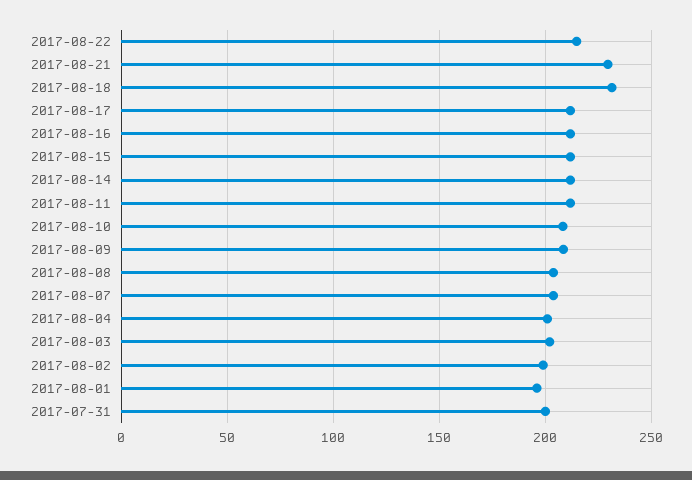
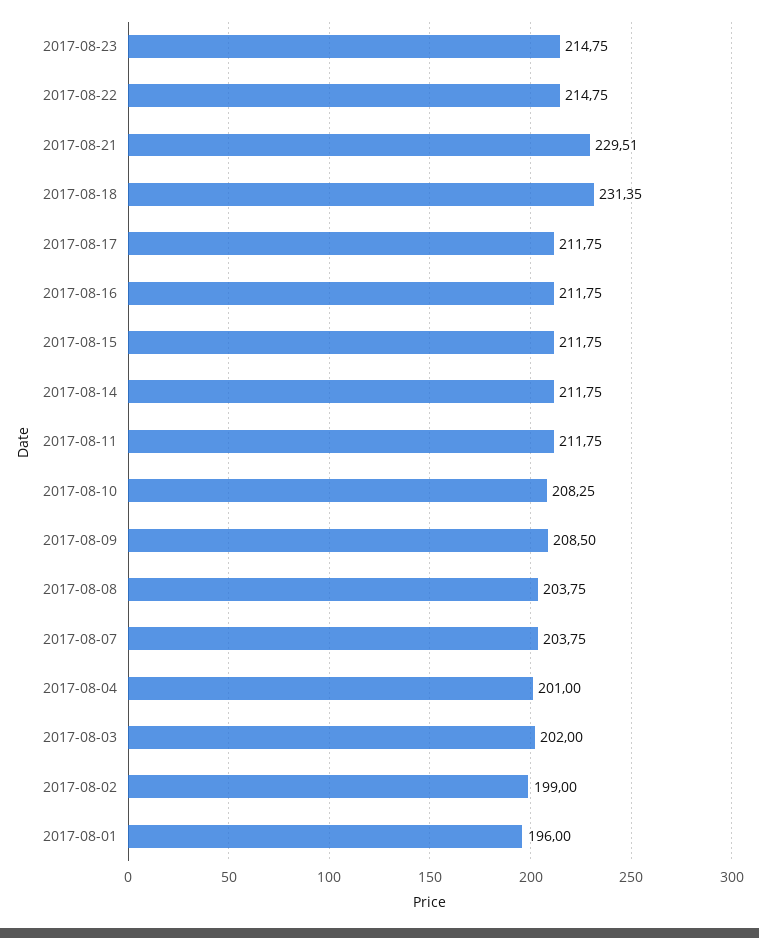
2017-07-31: 200 -> none
2017-08-23: none -> 214.75

